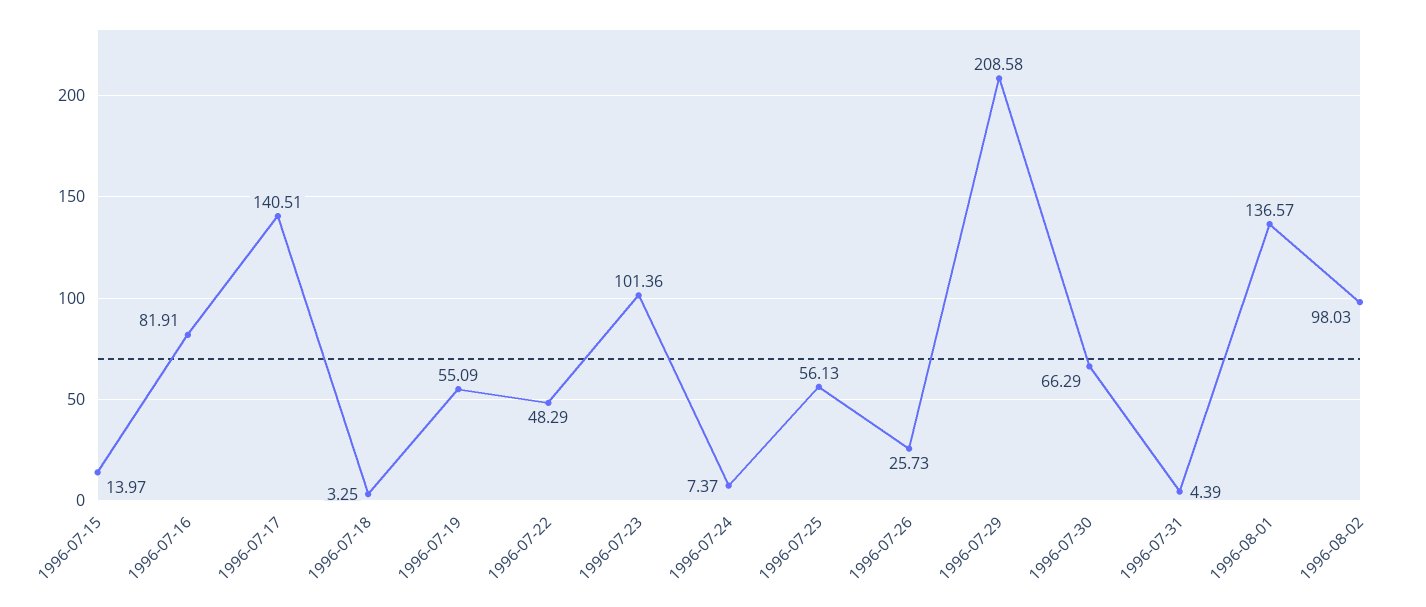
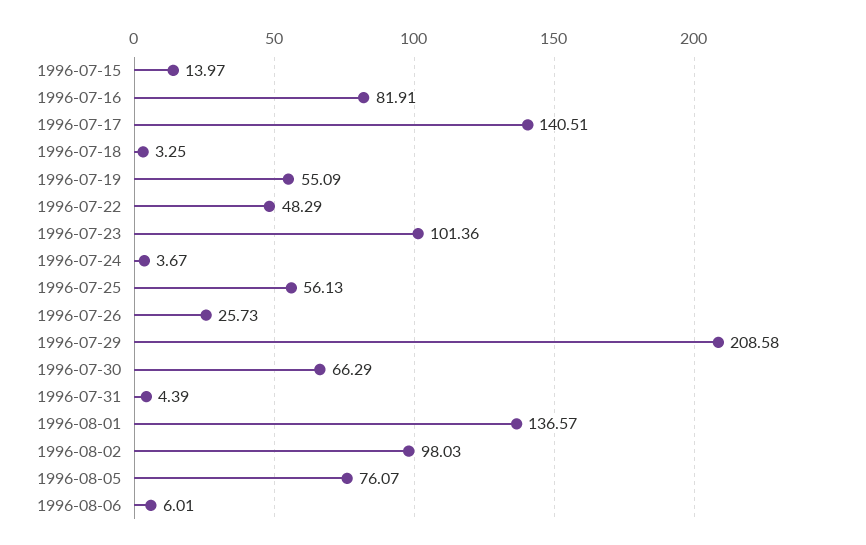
1996-07-24: 7.37 -> 3.67
1996-08-05: none -> 76.07
1996-08-06: none -> 6.01

